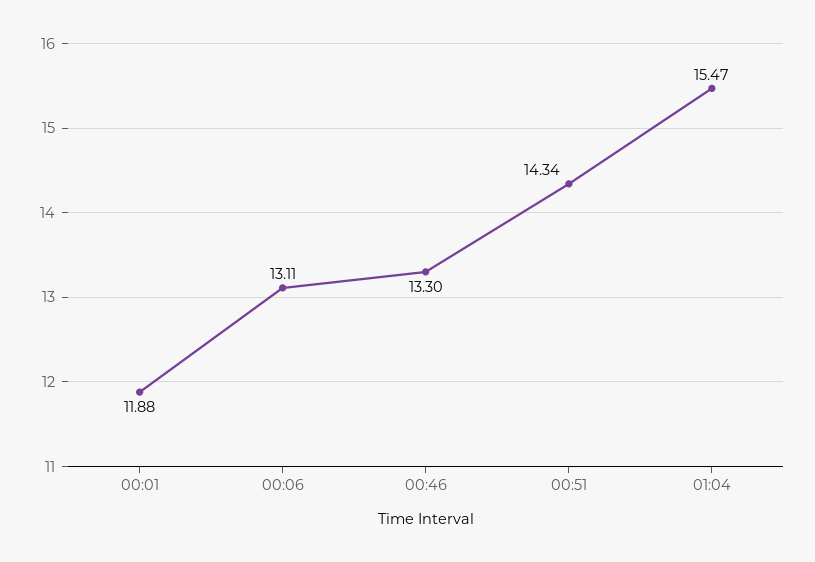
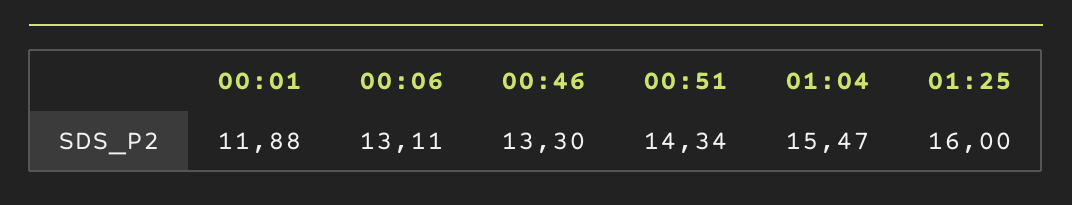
01:25: none -> 16

